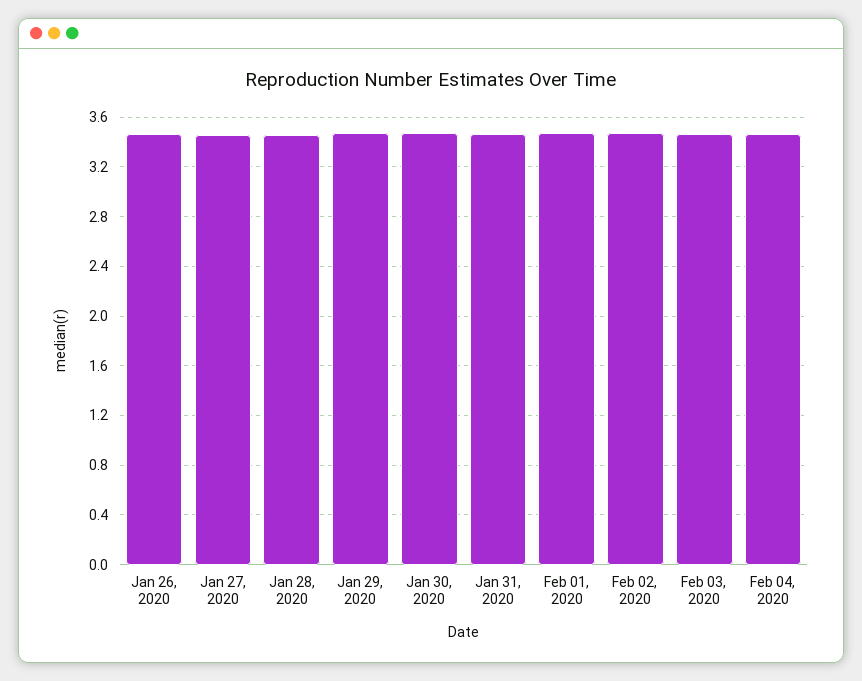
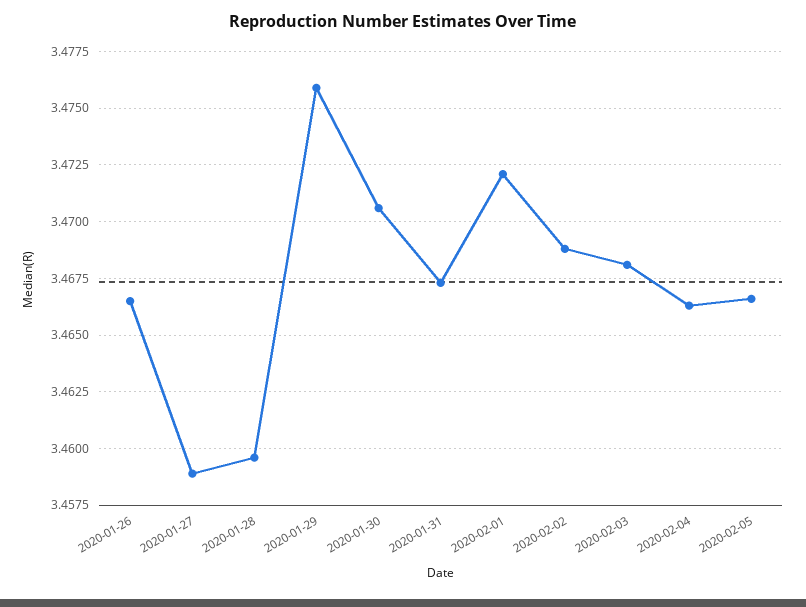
2020-02-05: none -> 3.4665

